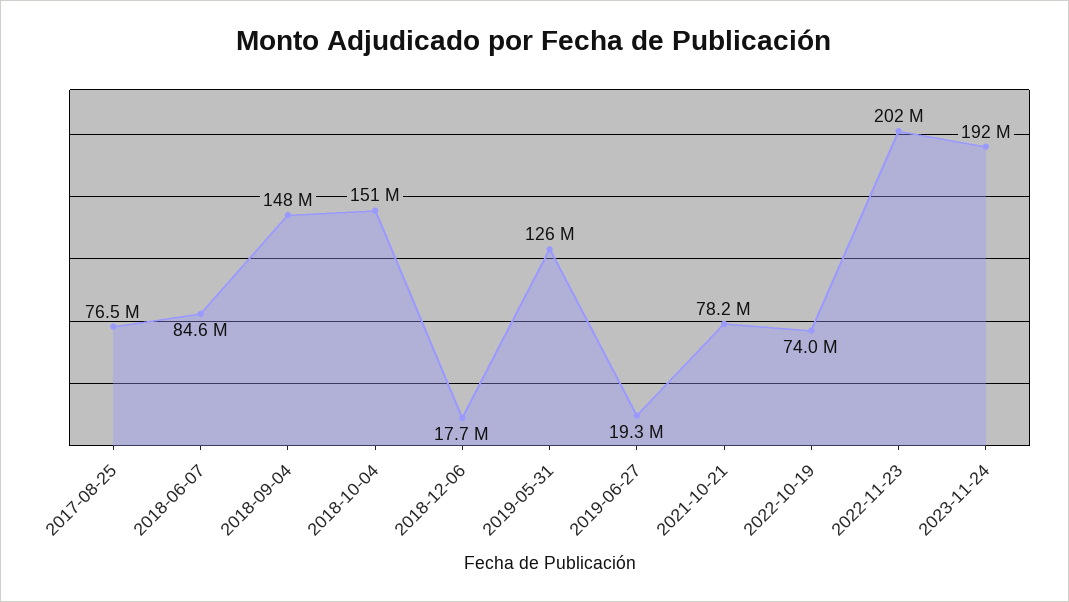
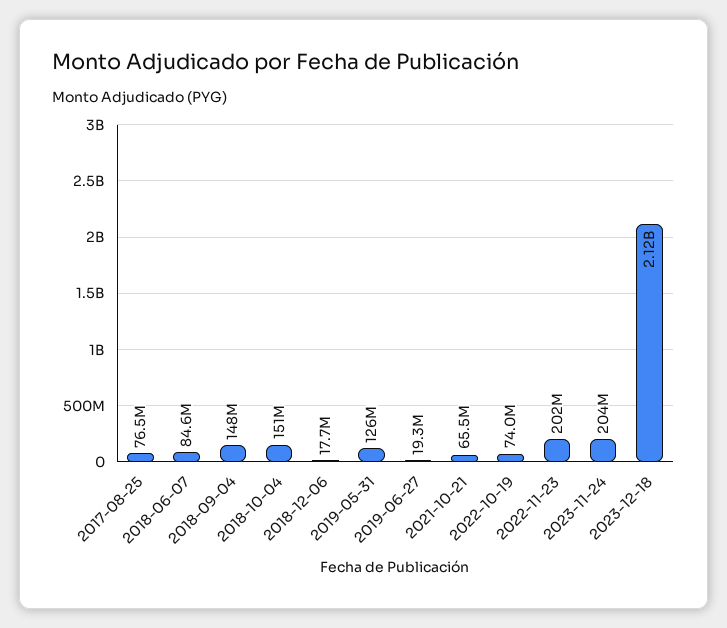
2021-10-21: 78200000 -> 65500000
2023-11-24: 192000000 -> 204000000
2023-12-18: none -> 2120000000

